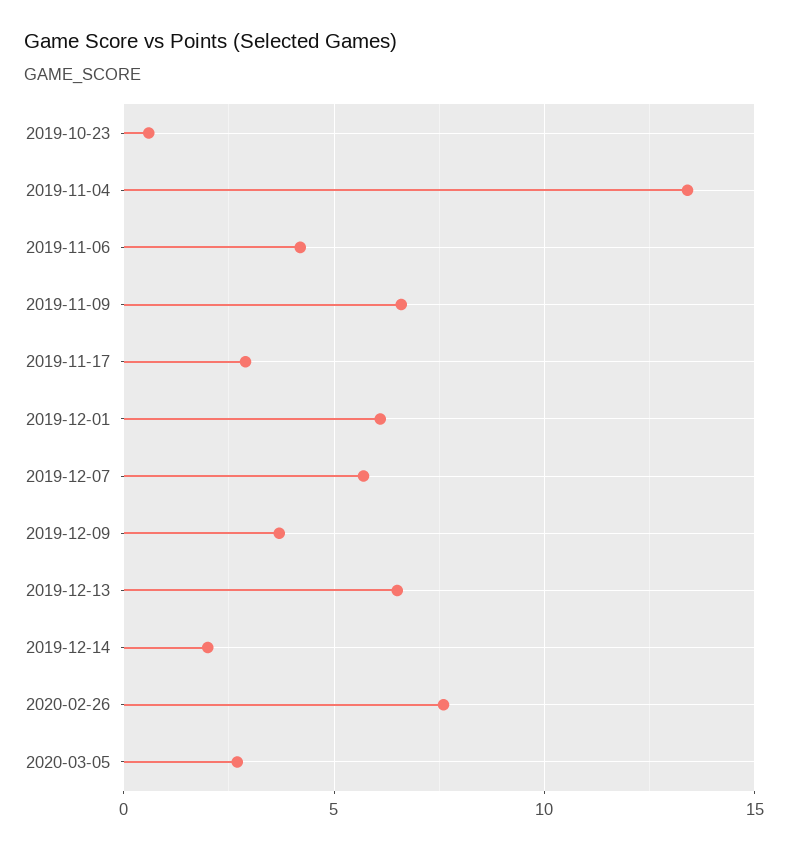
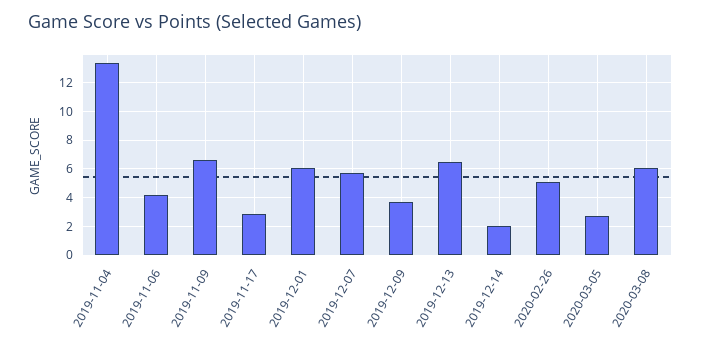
2019-10-23: 0.5 -> none
2020-02-26: 7.5 -> 5
2020-03-08: none -> 6

